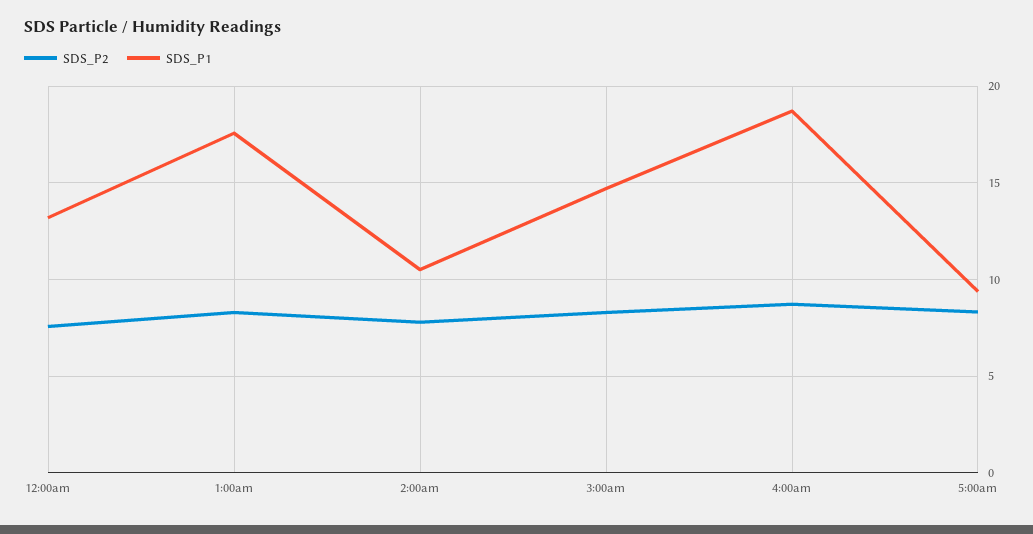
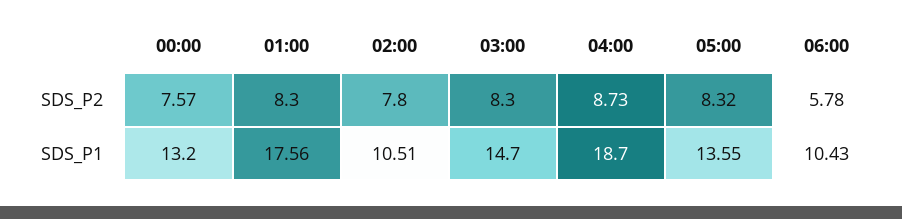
SDS_P1, 5:00am: 9.5 -> 13.55
SDS_P2, 06:00: none -> 5.78
SDS_P1, 06:00: none -> 10.43

